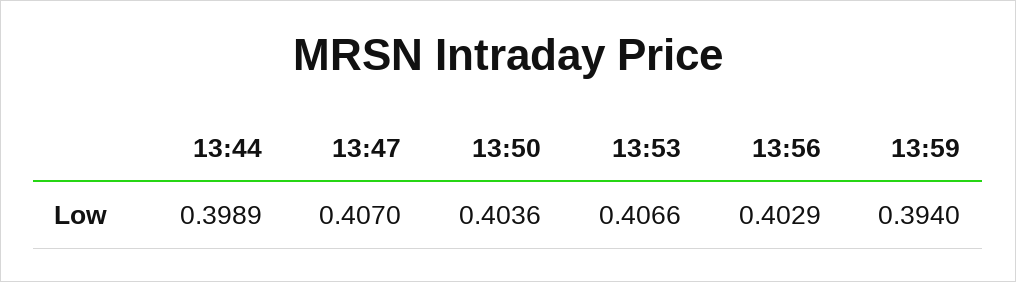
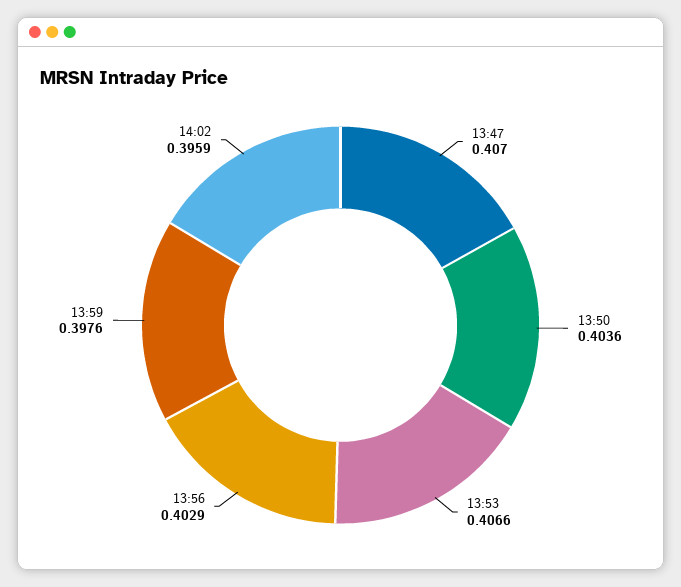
13:44: 0.3989 -> none
13:59: 0.394 -> 0.3976
14:02: none -> 0.3959

